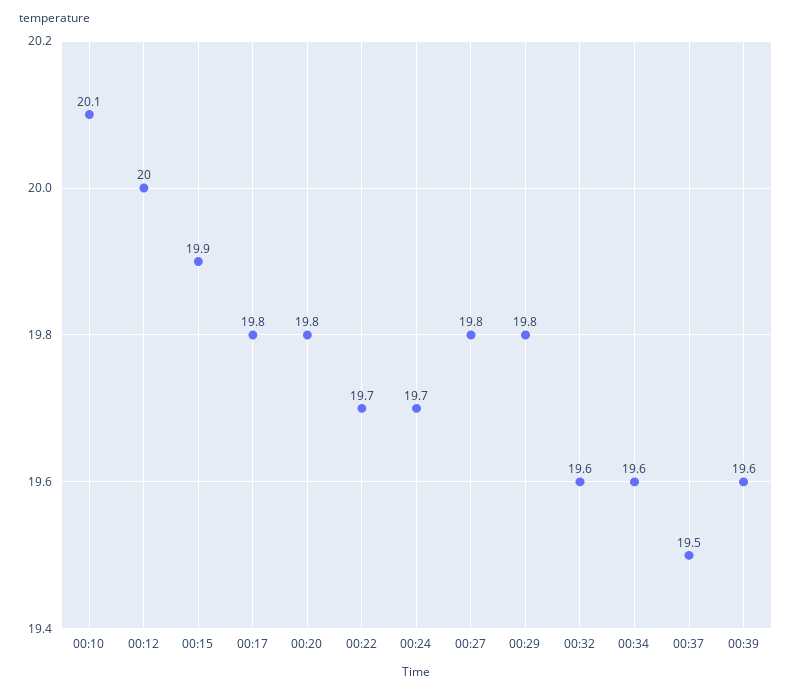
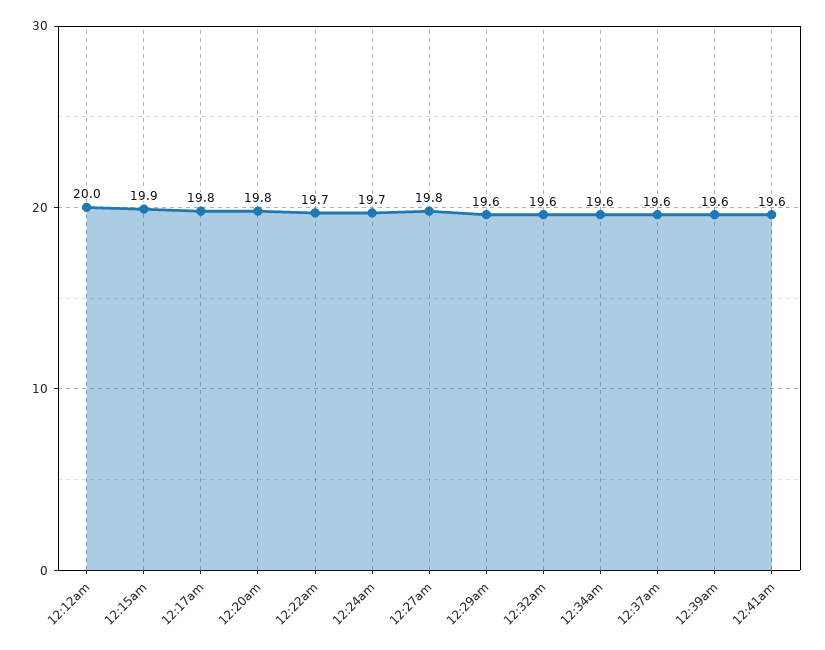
00:10: 20.1 -> none
00:29: 19.8 -> 19.6
00:37: 19.5 -> 19.6
12:41am: none -> 19.6

